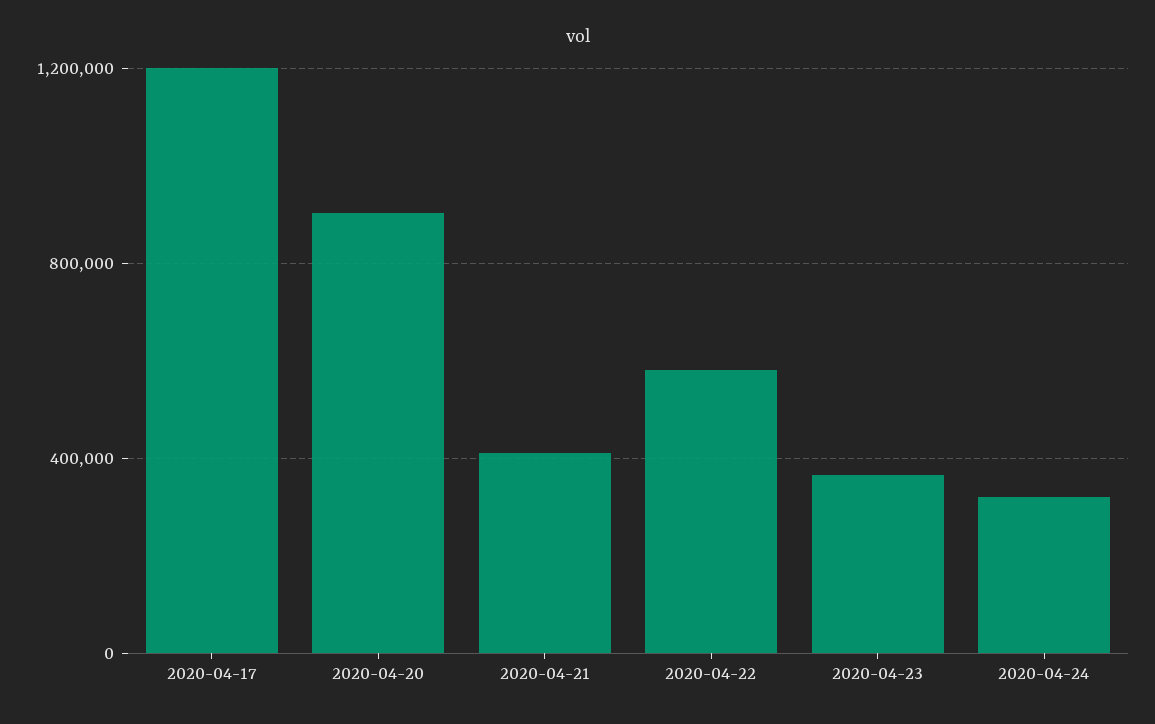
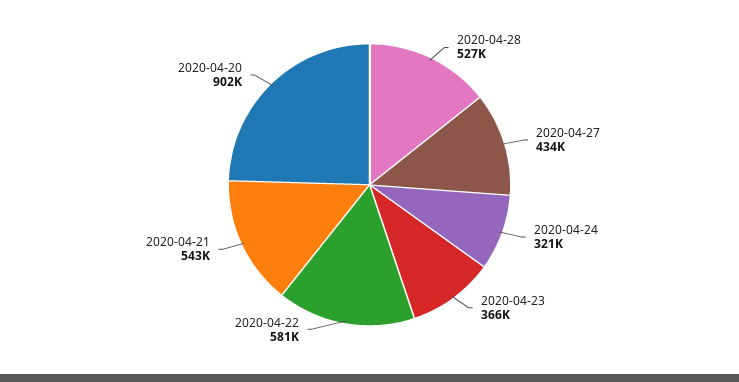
2020-04-17: 1200000 -> none
2020-04-21: 400000 -> 543000
2020-04-28: none -> 527000
2020-04-27: none -> 434000

